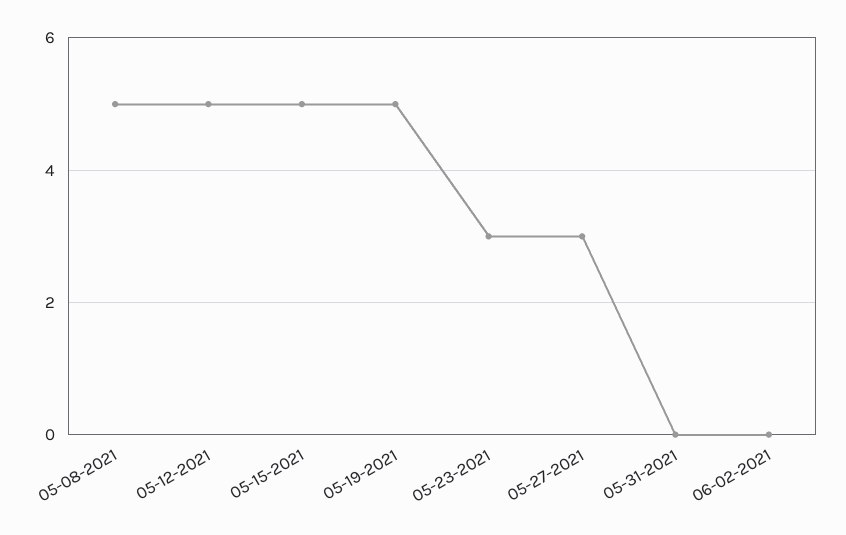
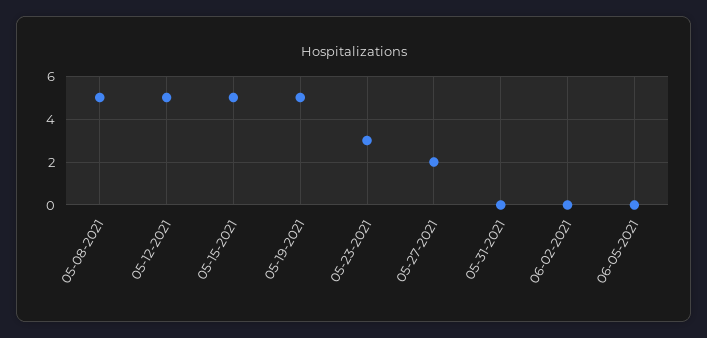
05-27-2021: 3 -> 2
06-05-2021: none -> 0

